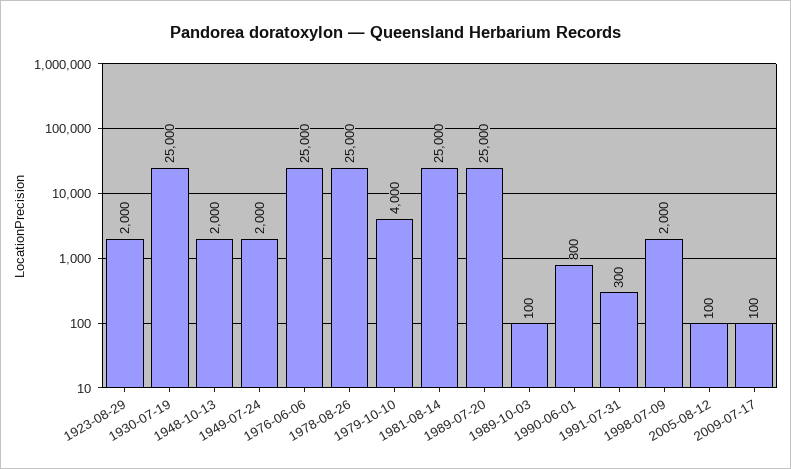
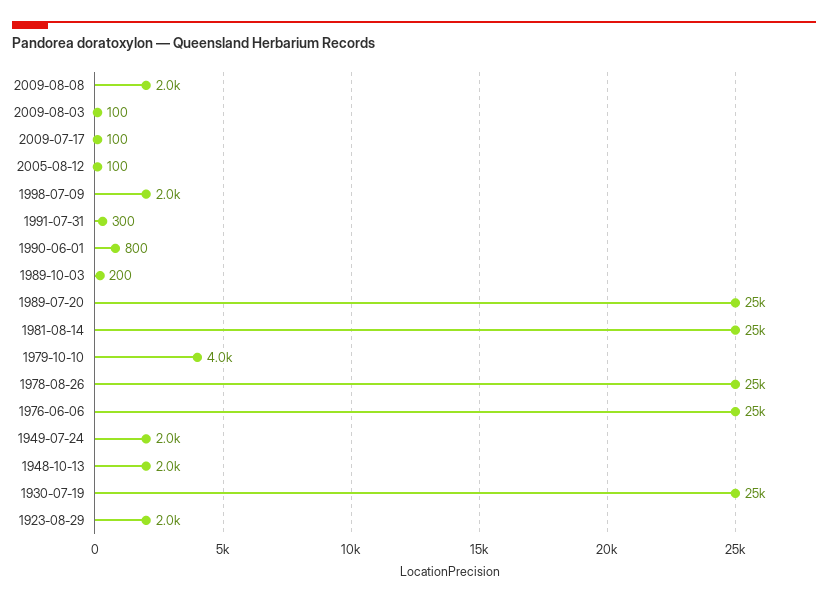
1989-10-03: 100 -> 200
2009-08-08: none -> 2000
2009-08-03: none -> 100

